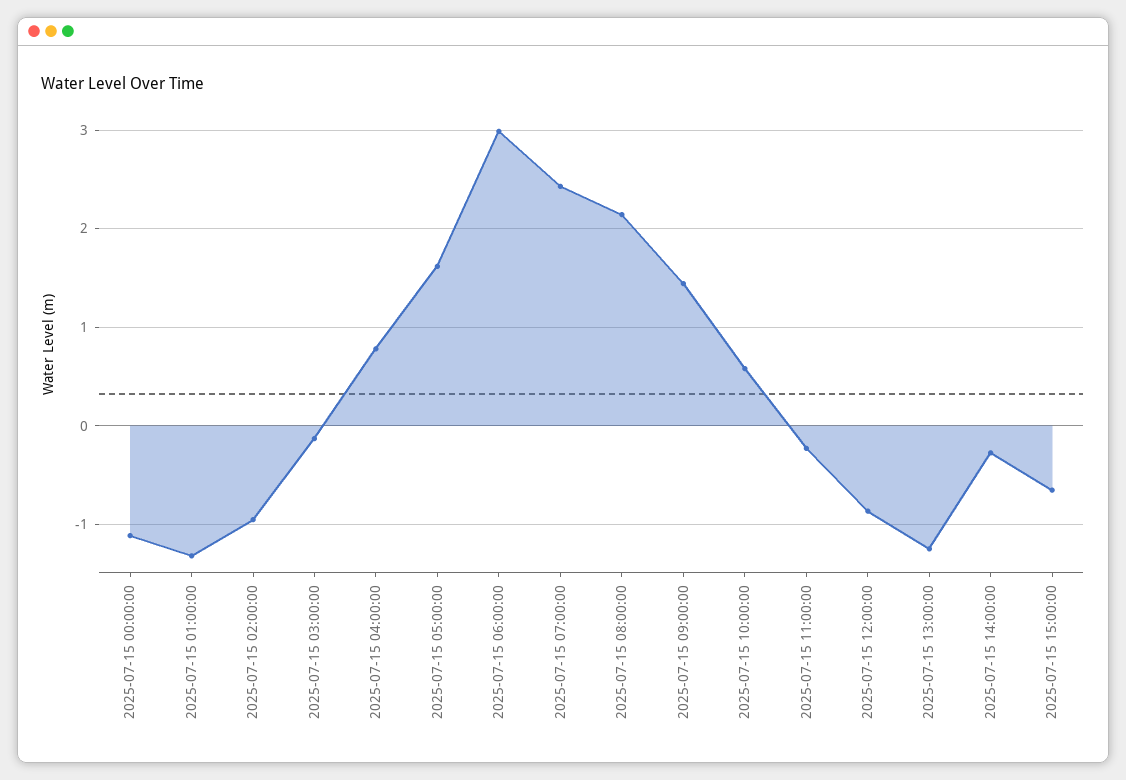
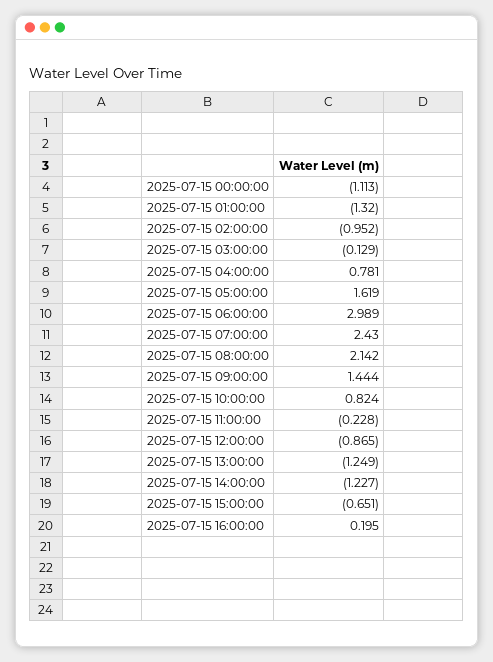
2025-07-15 10:00:00: 0.6 -> 0.824
2025-07-15 14:00:00: -0.3 -> -1.227
2025-07-15 16:00:00: none -> 0.195

